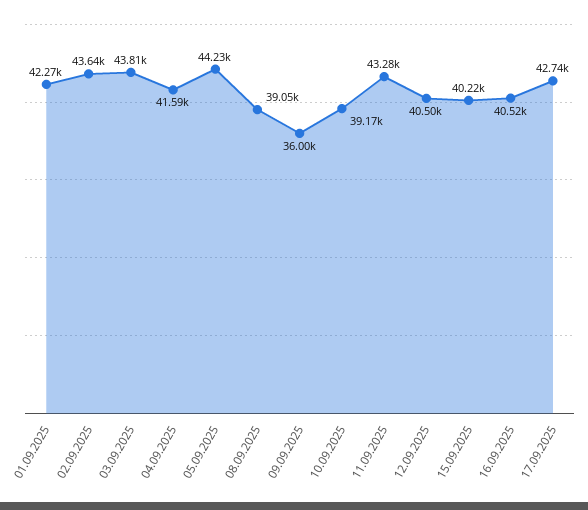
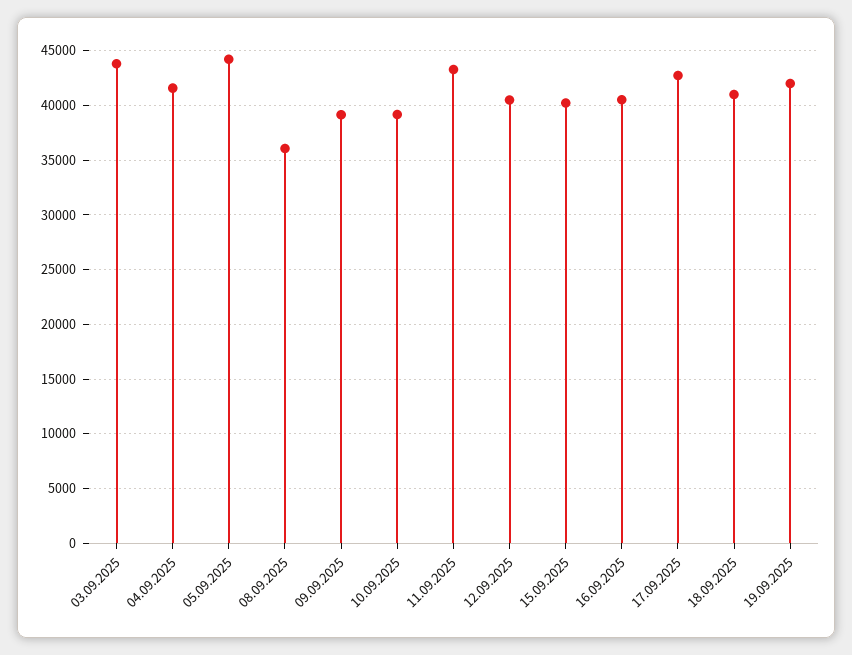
01.09.2025: 42270 -> none
02.09.2025: 43640 -> none
08.09.2025: 39050 -> 36000
09.09.2025: 36000 -> 39000
18.09.2025: none -> 41000
19.09.2025: none -> 42000

